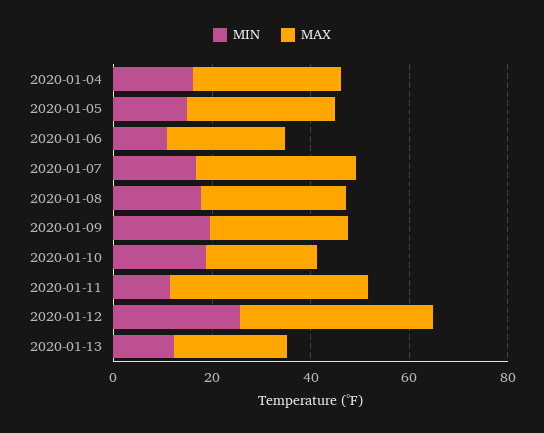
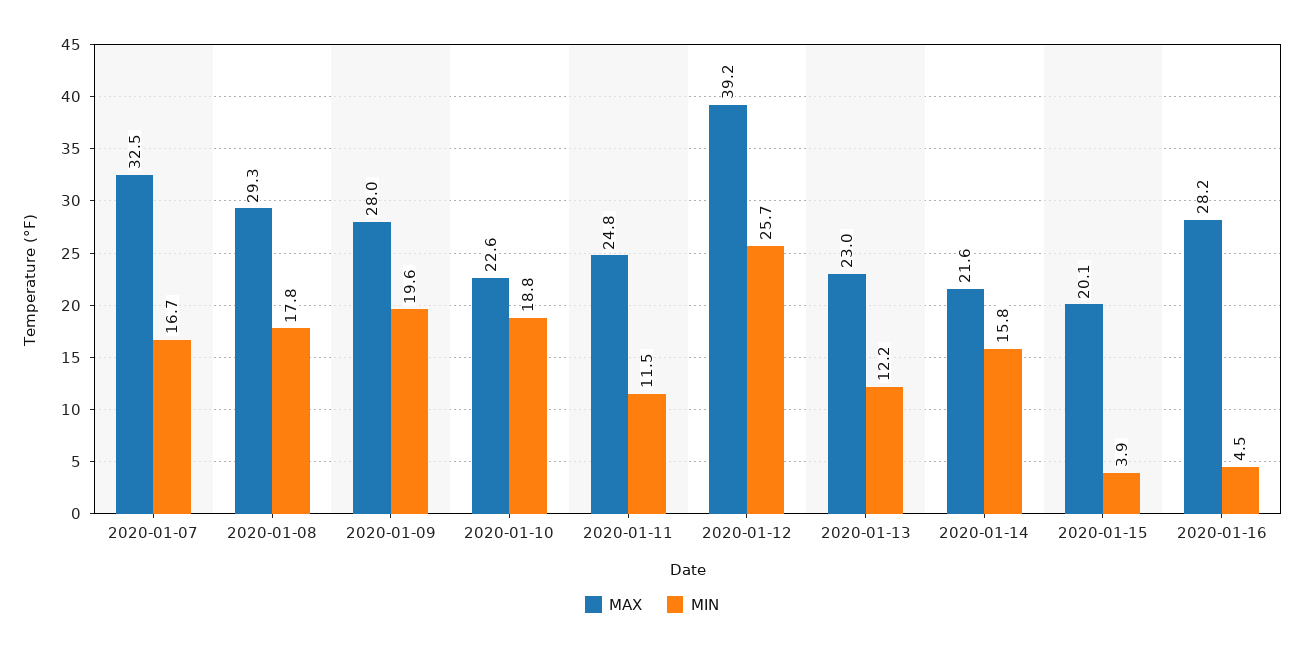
MIN, 2020-01-04: 15 -> none
MAX, 2020-01-04: 30 -> none
MIN, 2020-01-05: 15 -> none
MAX, 2020-01-05: 30 -> none
MIN, 2020-01-06: 10 -> none
MAX, 2020-01-06: 25 -> none
MAX, 2020-01-11: 40 -> 24.8
MAX, 2020-01-14: none -> 21.6
MIN, 2020-01-14: none -> 15.8
MAX, 2020-01-15: none -> 20.1
MIN, 2020-01-15: none -> 3.9
MAX, 2020-01-16: none -> 28.2
MIN, 2020-01-16: none -> 4.5

